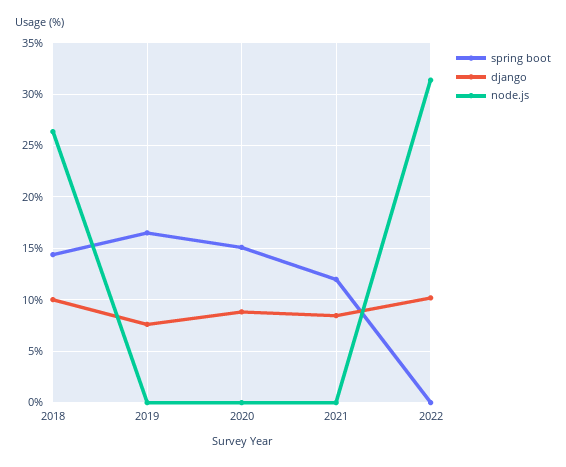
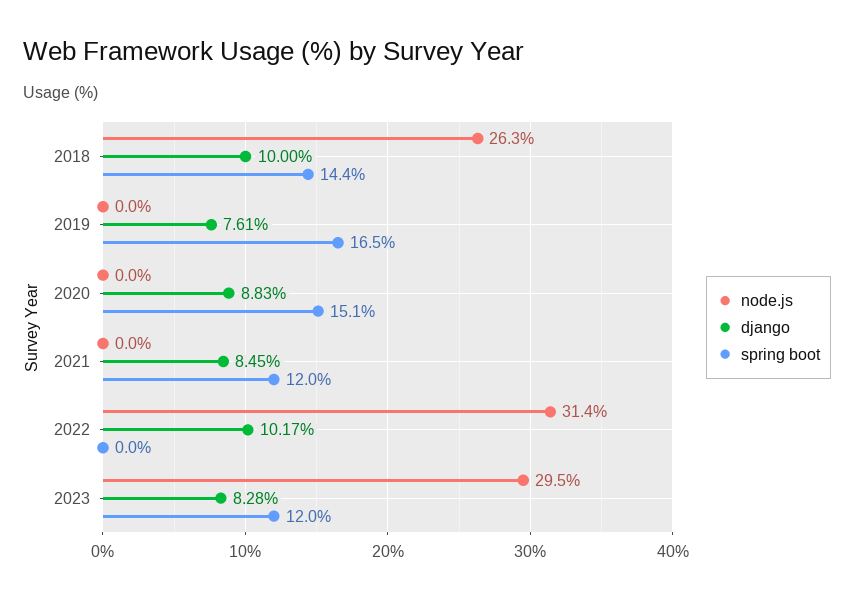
node.js, 2023: none -> 29.5
django, 2023: none -> 8.28
spring boot, 2023: none -> 12

